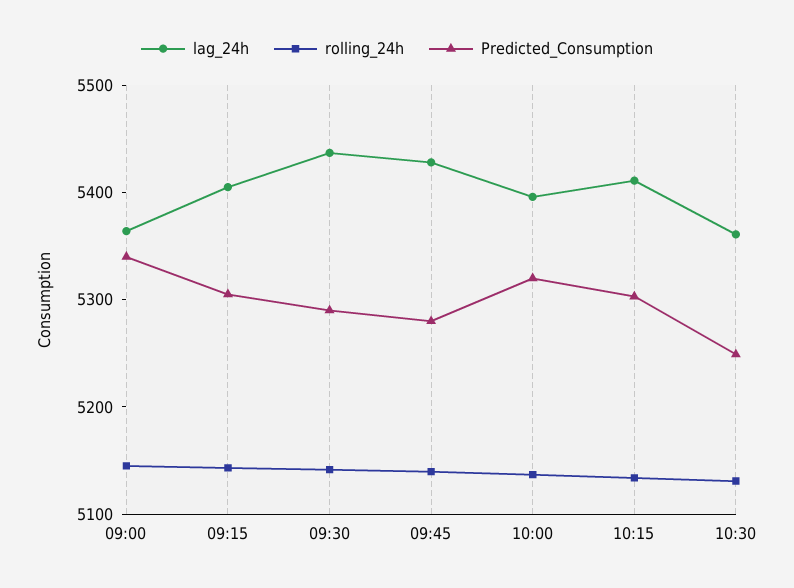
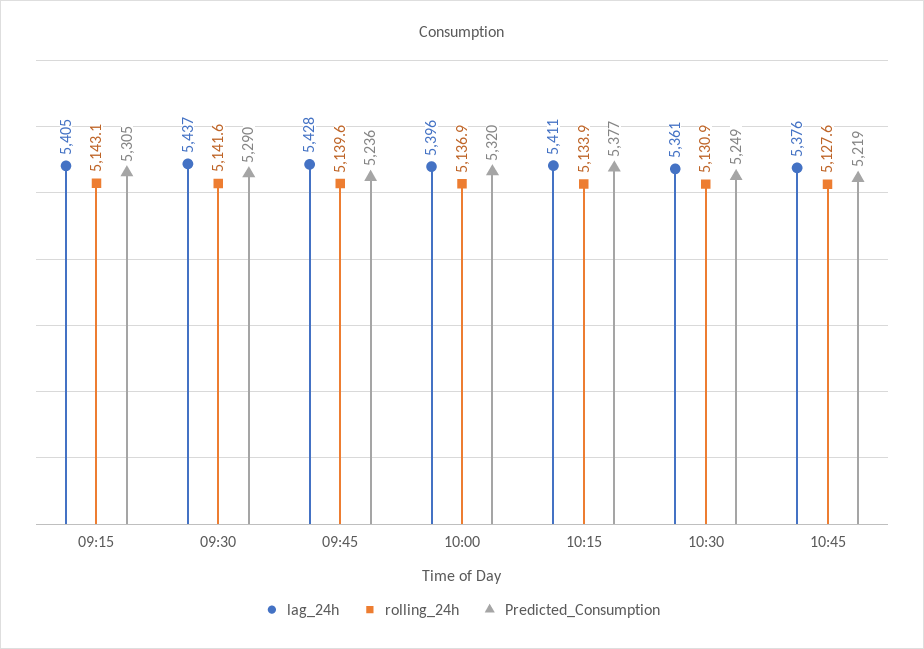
lag_24h, 09:00: 5360 -> none
rolling_24h, 09:00: 5140 -> none
Predicted_Consumption, 09:00: 5340 -> none
Predicted_Consumption, 09:45: 5280 -> 5236
Predicted_Consumption, 10:15: 5300 -> 5377
lag_24h, 10:45: none -> 5376
rolling_24h, 10:45: none -> 5127.6
Predicted_Consumption, 10:45: none -> 5219

